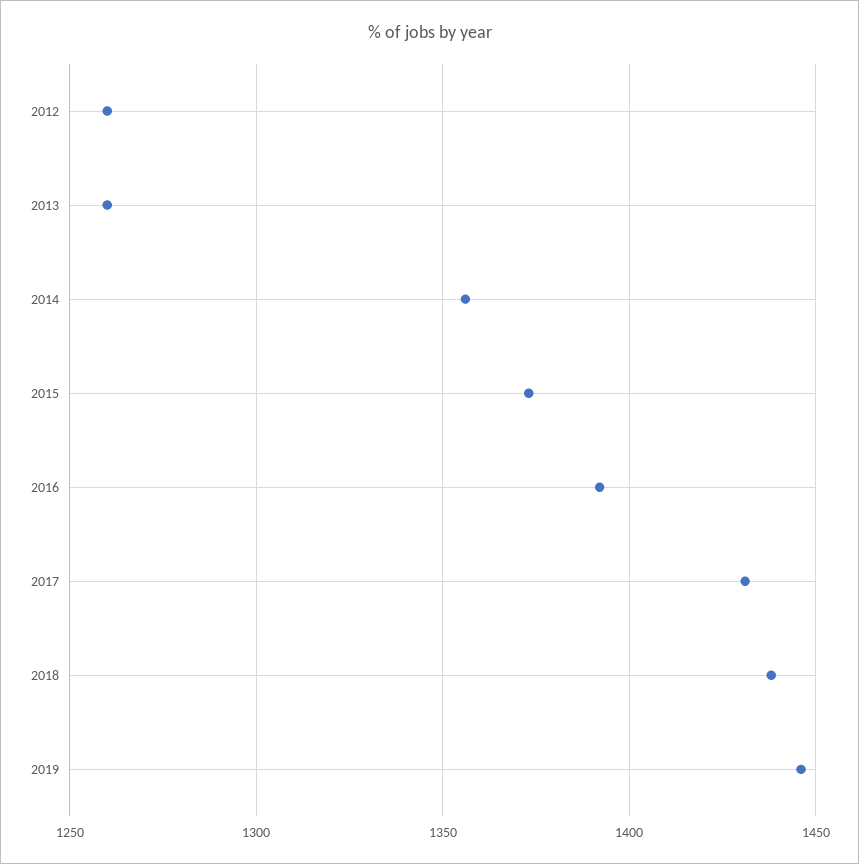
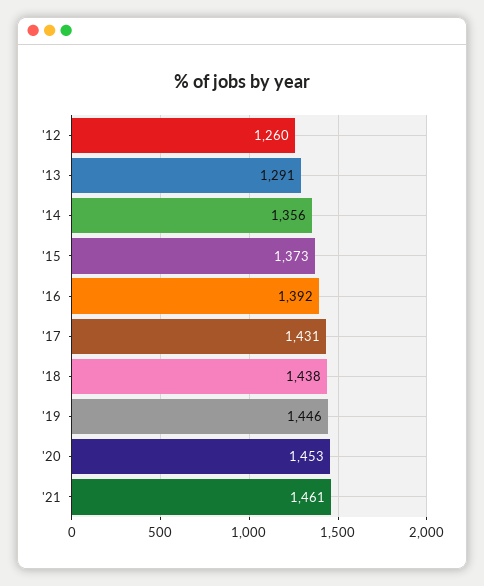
2013: 1260 -> 1291
'20: none -> 1453
'21: none -> 1461

